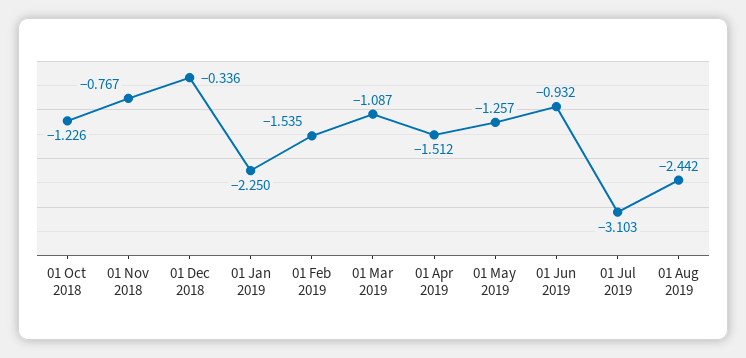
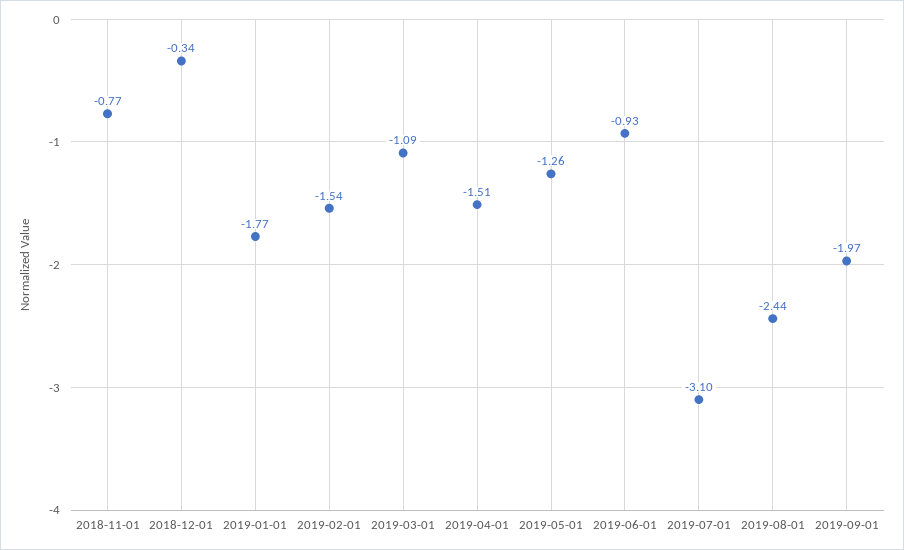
01 Oct 2018: -1.226 -> none
01 Jan 2019: -2.25 -> -1.77
2019-09-01: none -> -1.97

